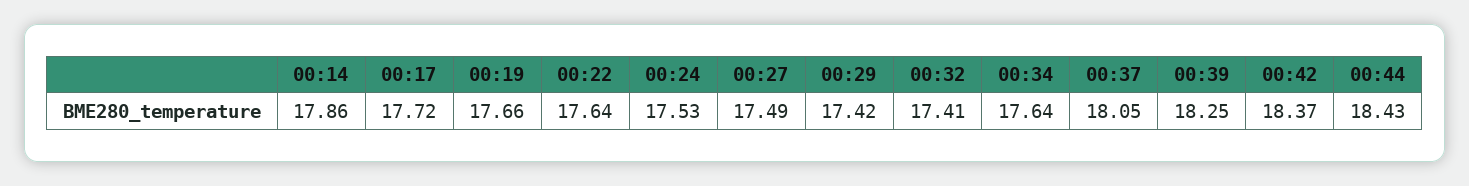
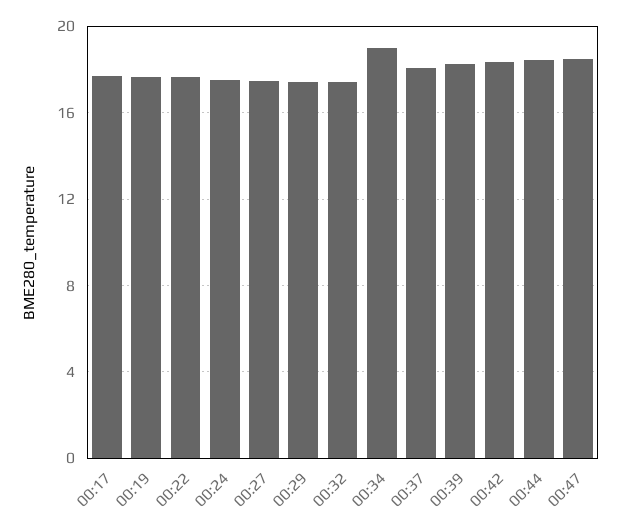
00:14: 17.86 -> none
00:34: 17.64 -> 19
00:47: none -> 18.5

